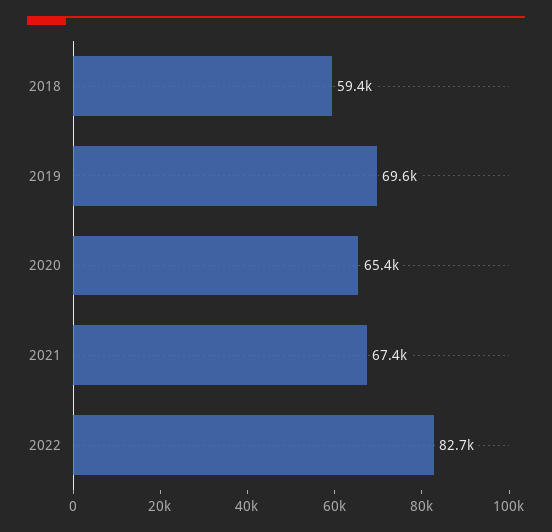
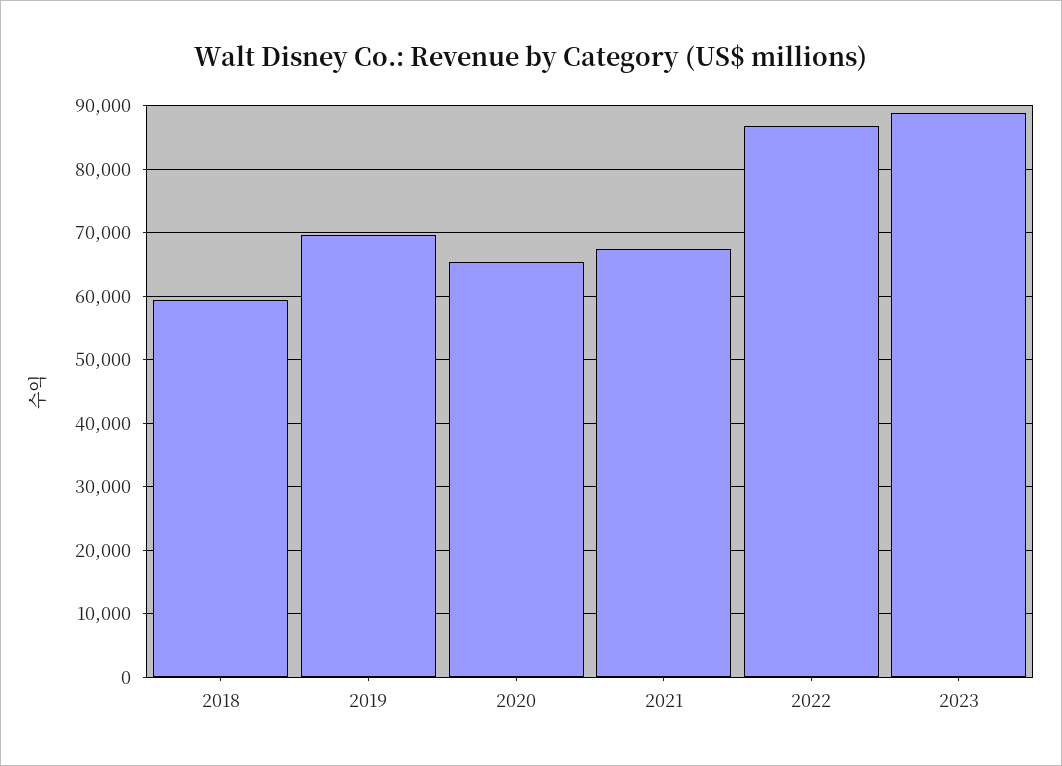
2022: 82700 -> 87000
2023: none -> 89000

